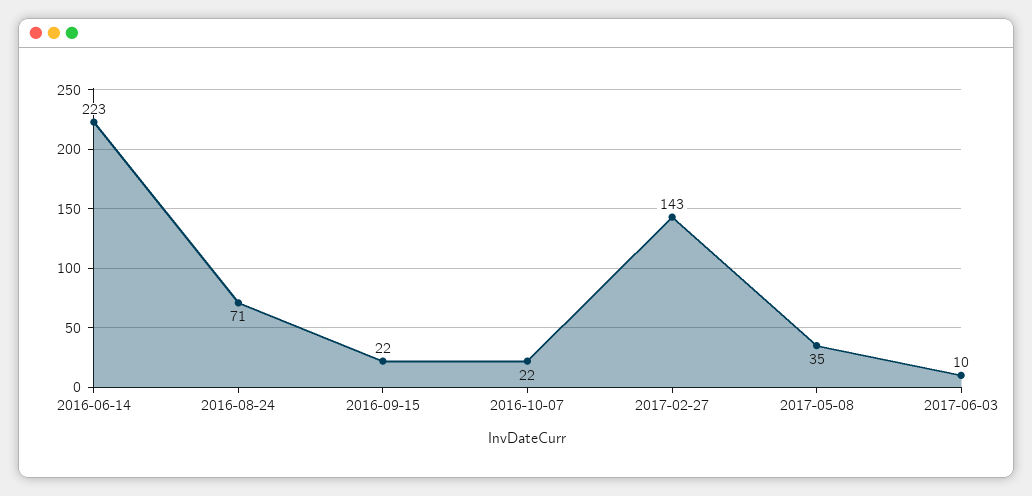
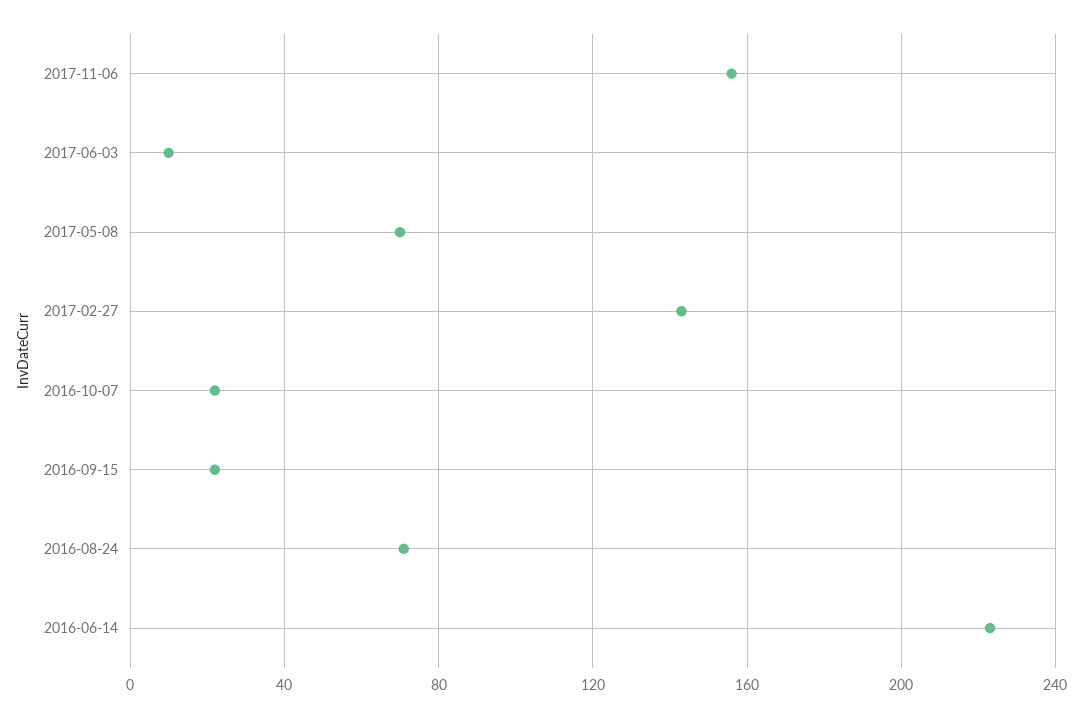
2017-05-08: 35 -> 70
2017-11-06: none -> 155

